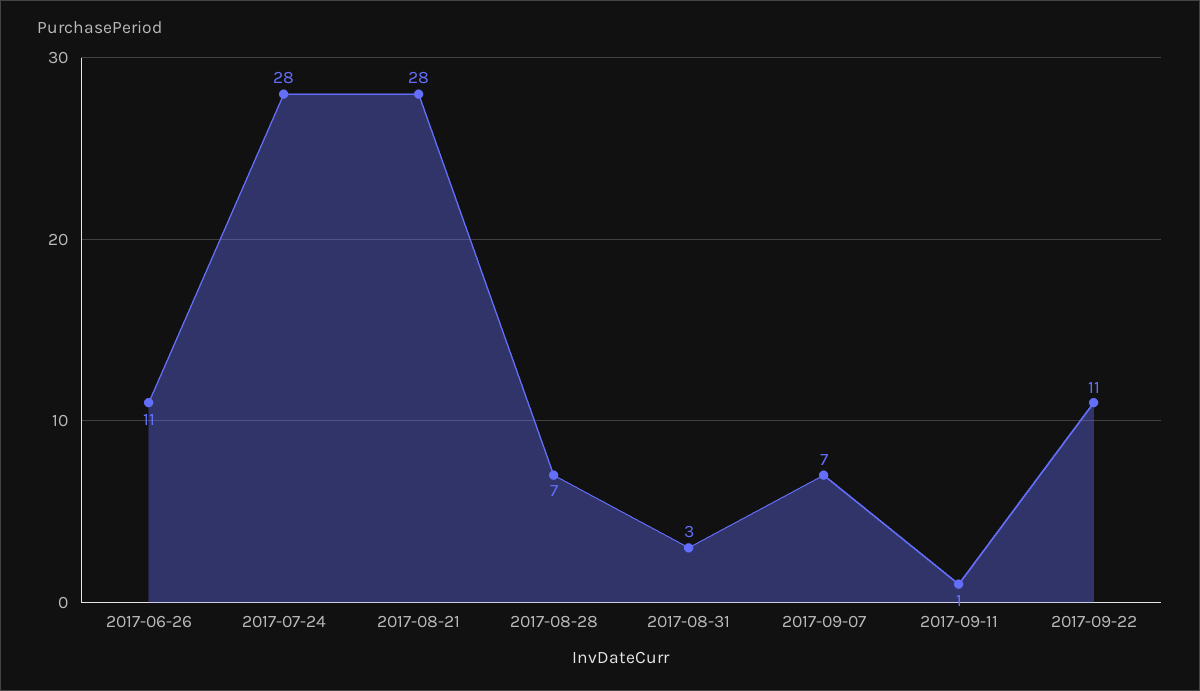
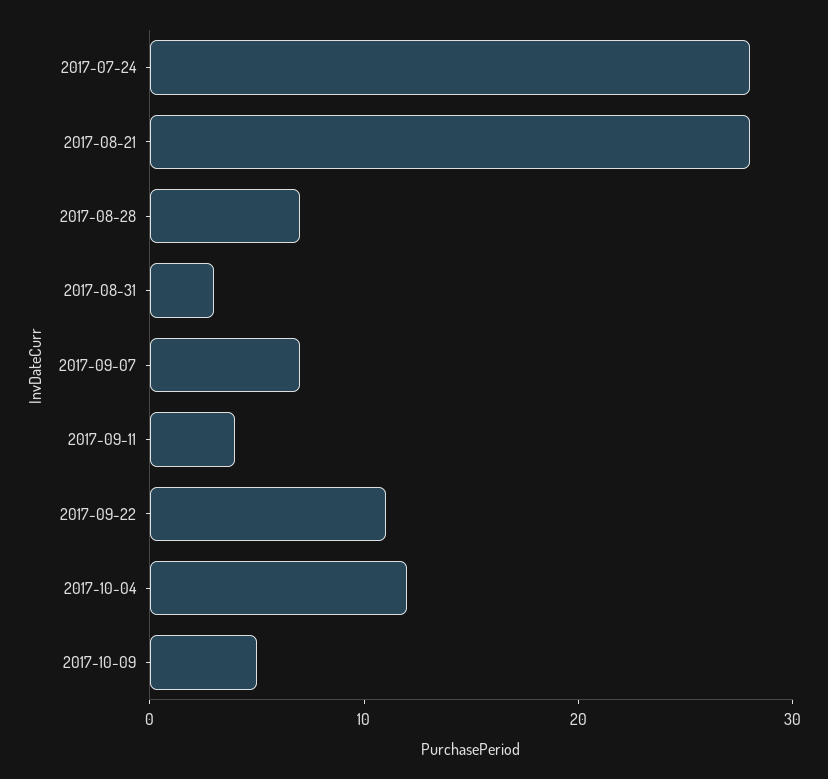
2017-06-26: 11 -> none
2017-09-11: 1 -> 4
2017-10-04: none -> 12
2017-10-09: none -> 5

